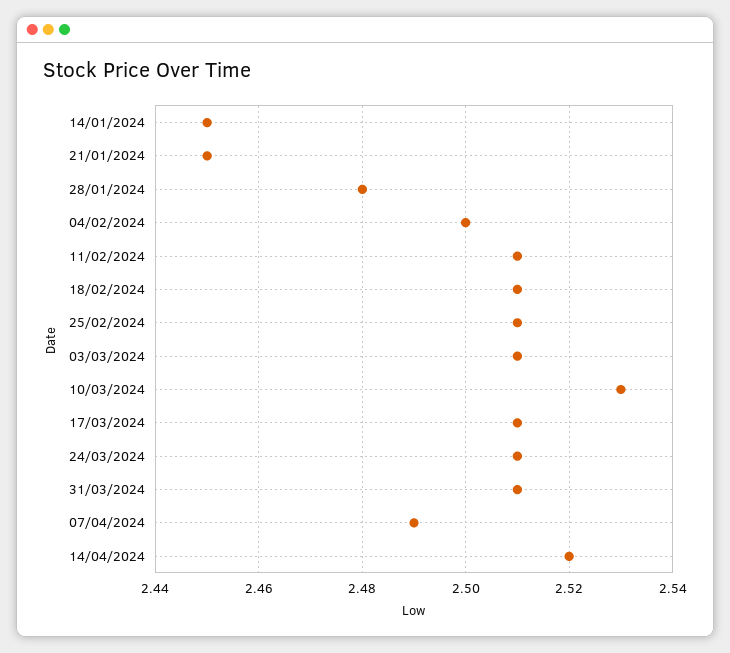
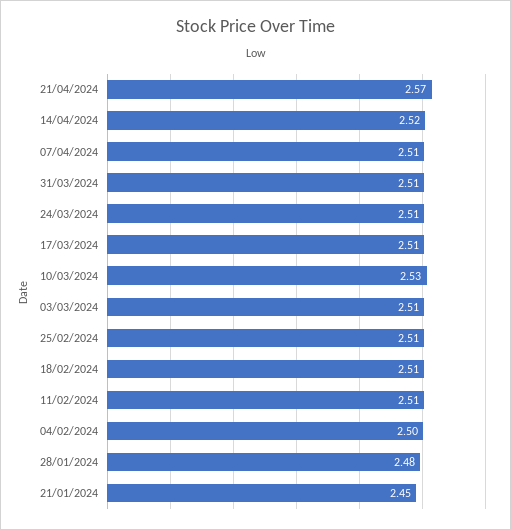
14/01/2024: 2.45 -> none
07/04/2024: 2.49 -> 2.51
21/04/2024: none -> 2.57

